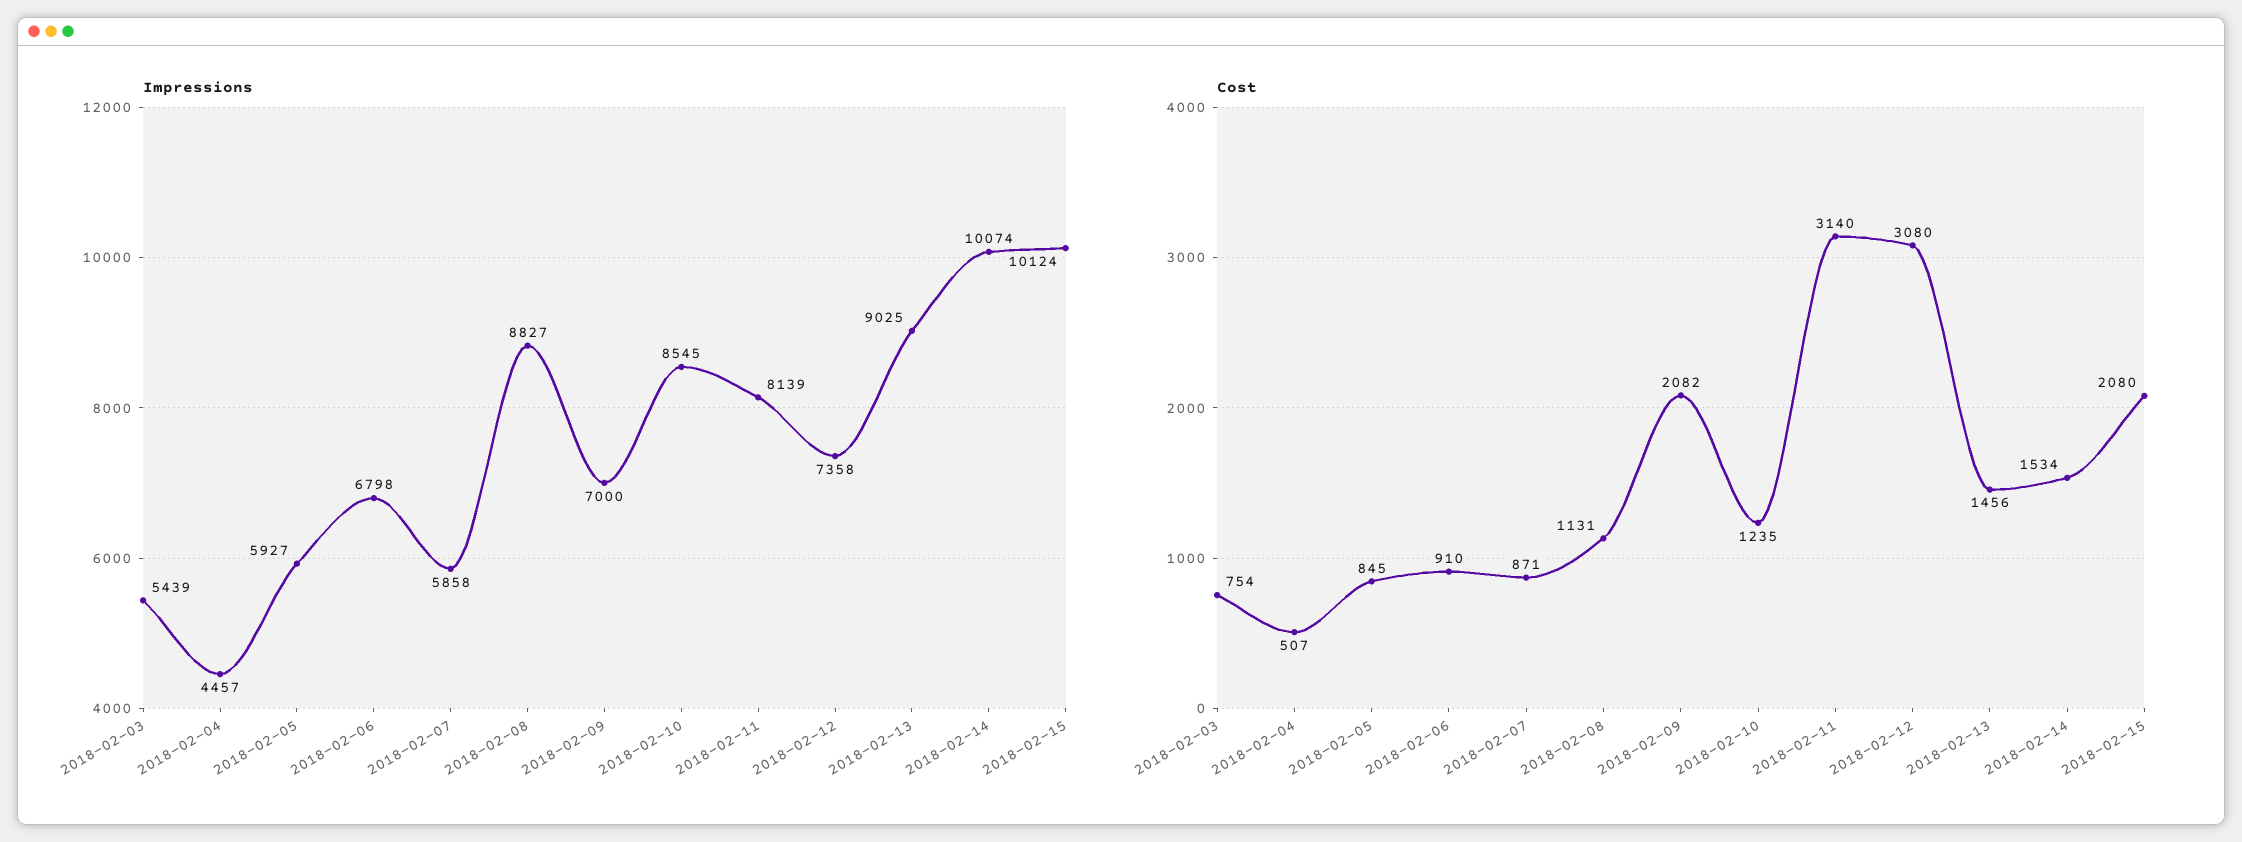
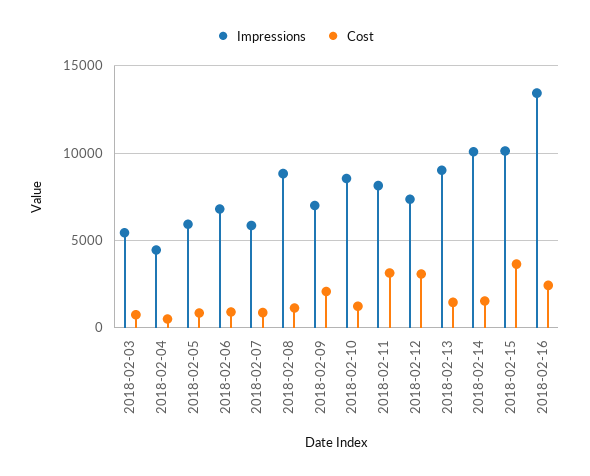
Cost, 2018-02-15: 2080 -> 3500
Impressions, 2018-02-16: none -> 13500
Cost, 2018-02-16: none -> 2500

